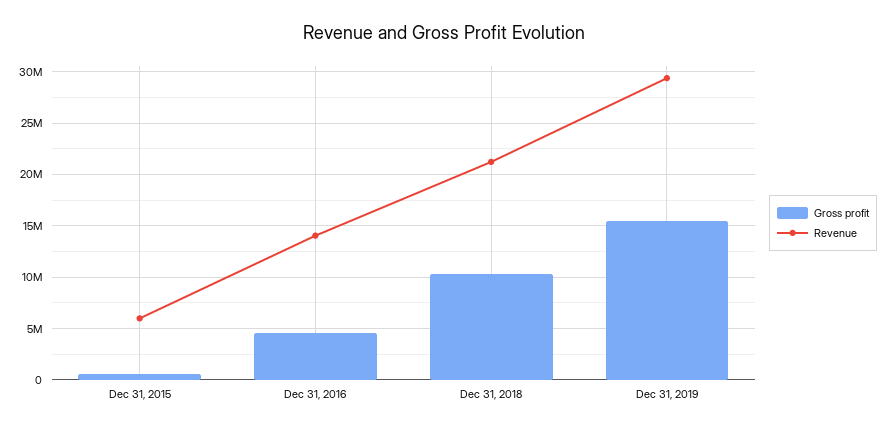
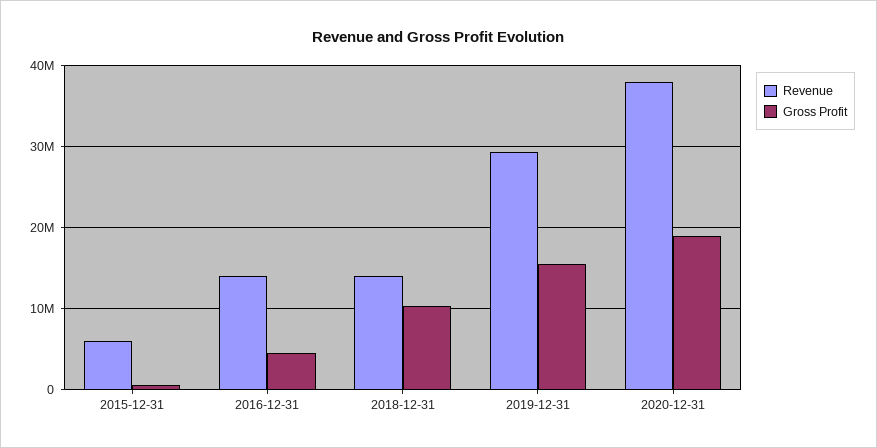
Revenue, Dec 31, 2018: 21000000 -> 14000000
Revenue, 2020-12-31: none -> 38000000
Gross profit, 2020-12-31: none -> 19000000

